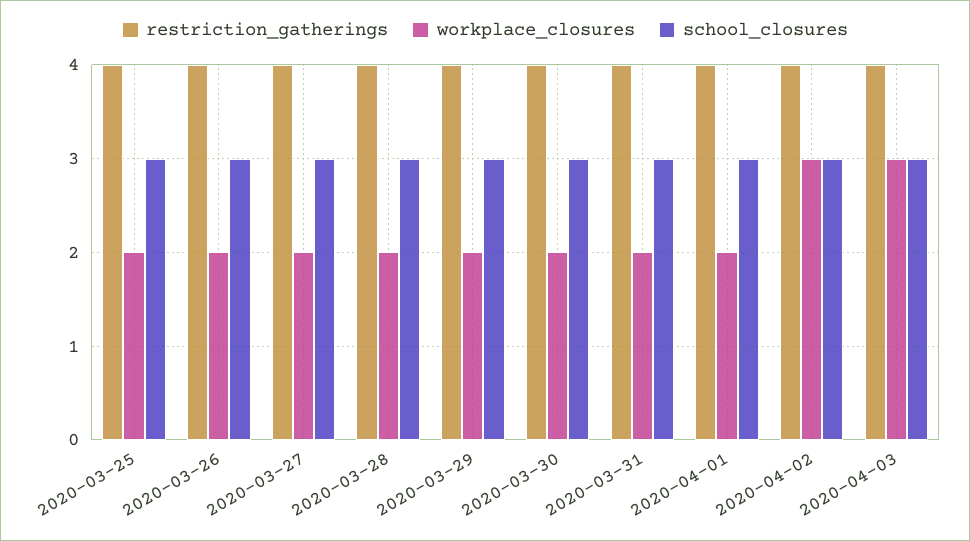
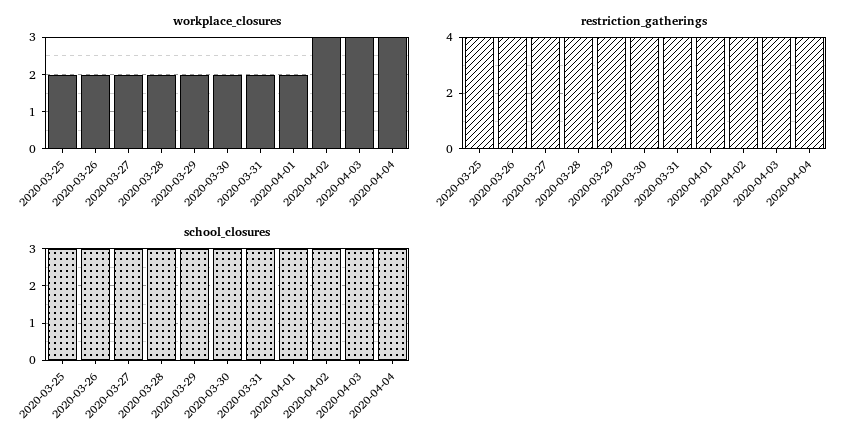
workplace_closures, 2020-04-04: none -> 3
restriction_gatherings, 2020-04-04: none -> 4
school_closures, 2020-04-04: none -> 3

